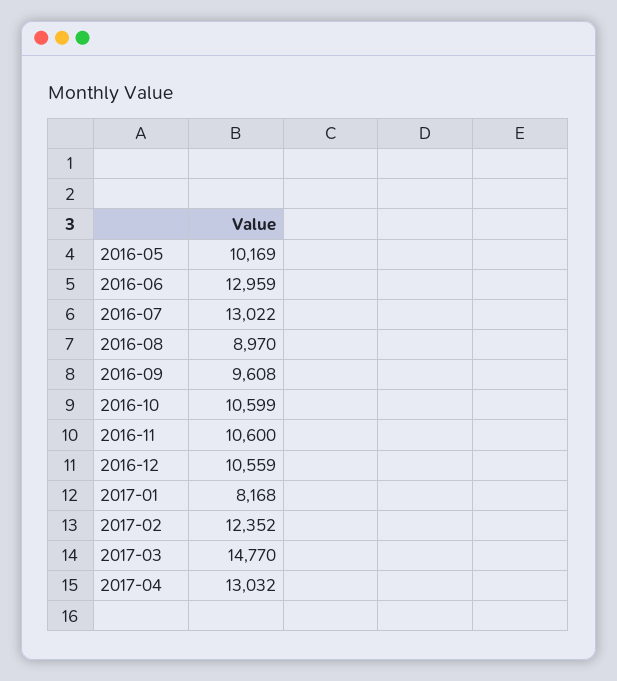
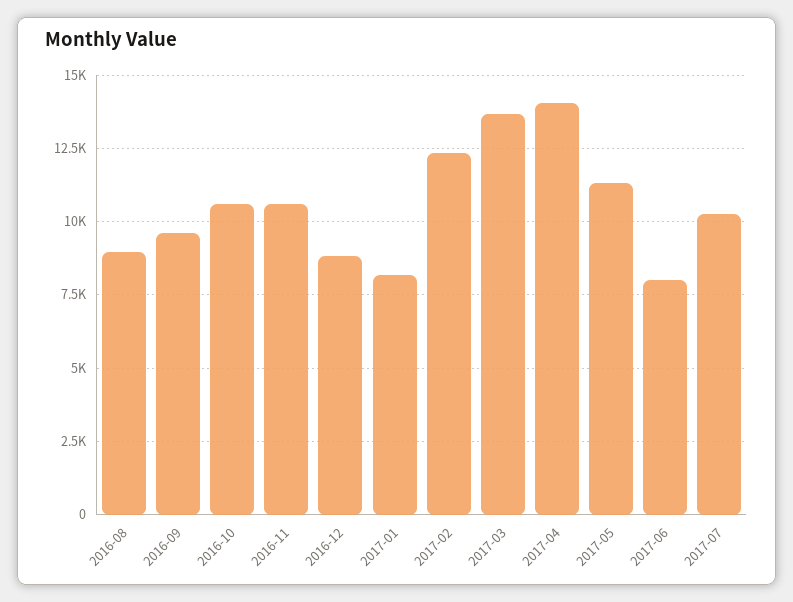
2016-05: 10169 -> none
2016-06: 12959 -> none
2016-07: 13022 -> none
2016-12: 10559 -> 8750
2017-03: 14770 -> 13750
2017-04: 13032 -> 14000
2017-05: none -> 11250
2017-06: none -> 8000
2017-07: none -> 10250

